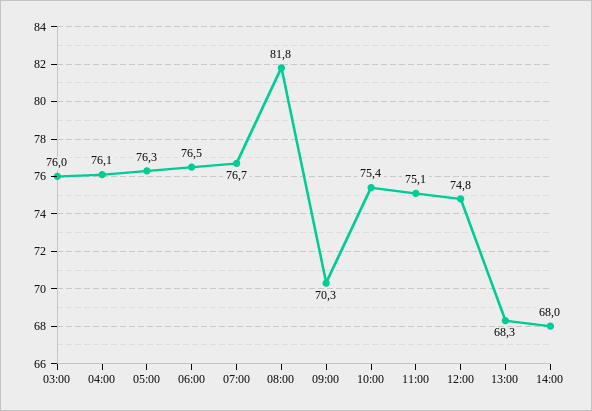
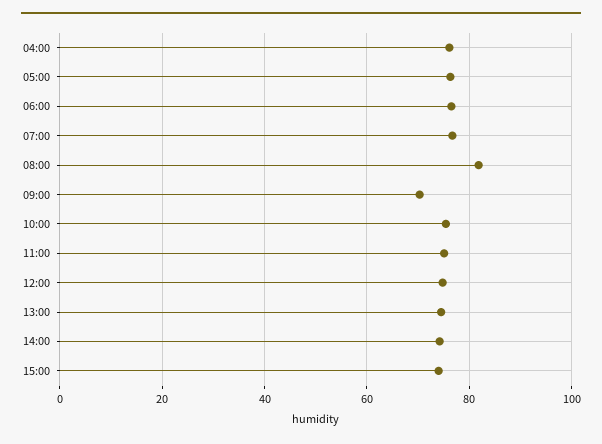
03:00: 76 -> none
13:00: 68.3 -> 74
14:00: 68 -> 74
15:00: none -> 74

